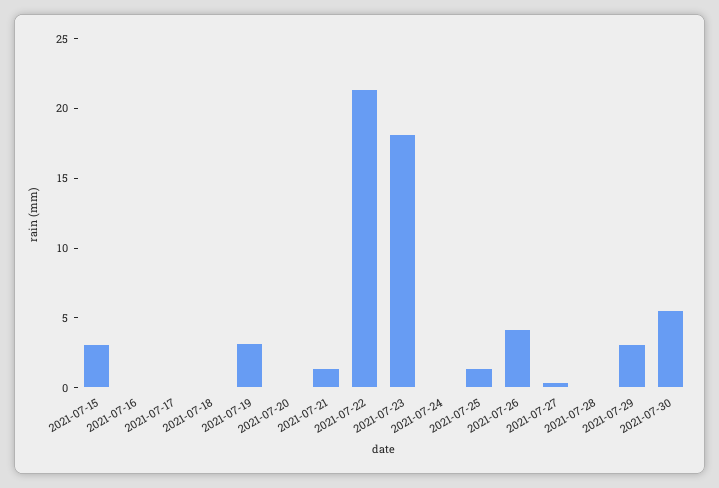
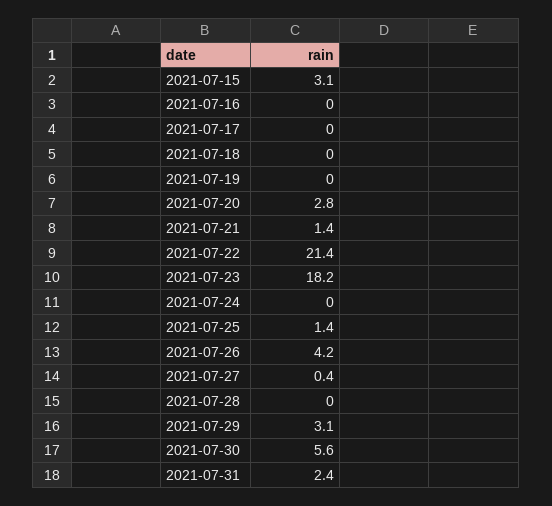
2021-07-19: 3 -> 0
2021-07-20: 0 -> 2.8
2021-07-31: none -> 2.4

